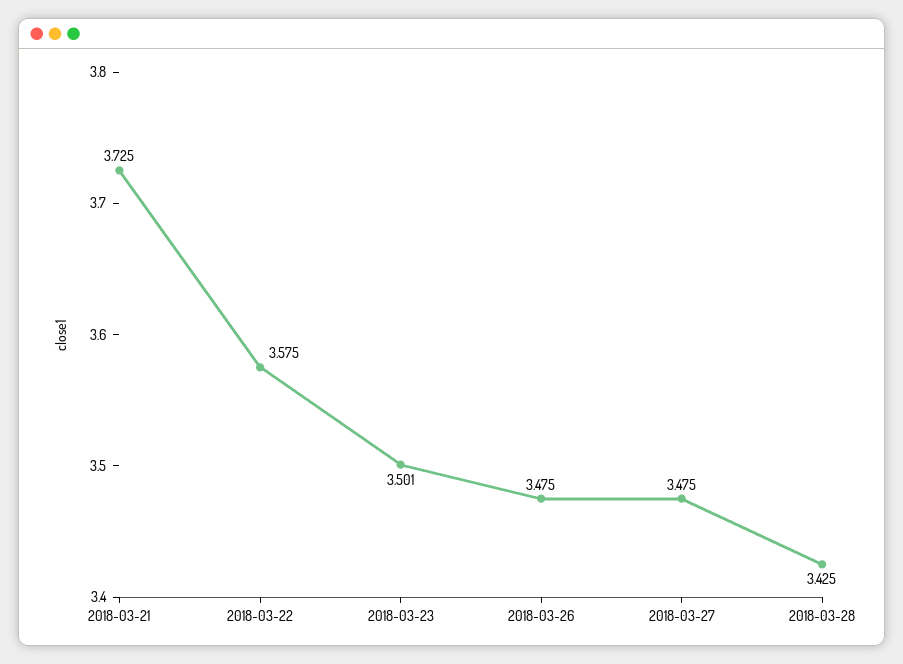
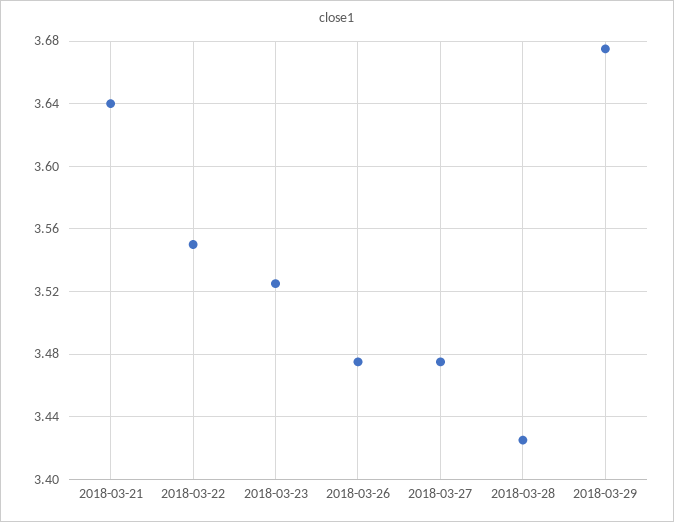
2018-03-21: 3.725 -> 3.64
2018-03-22: 3.575 -> 3.55
2018-03-23: 3.501 -> 3.525
2018-03-29: none -> 3.675

